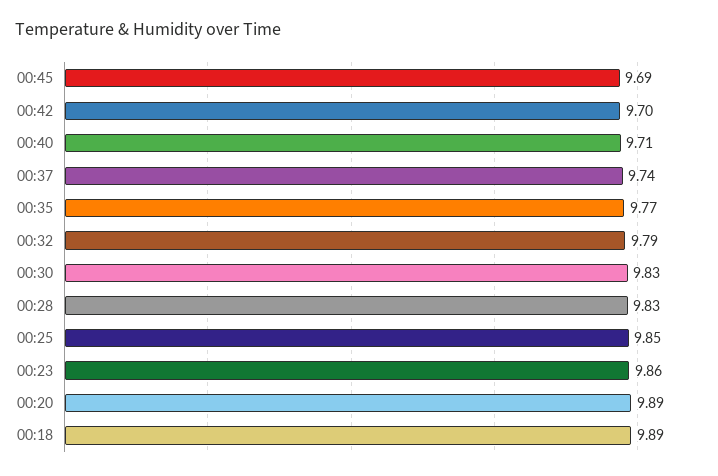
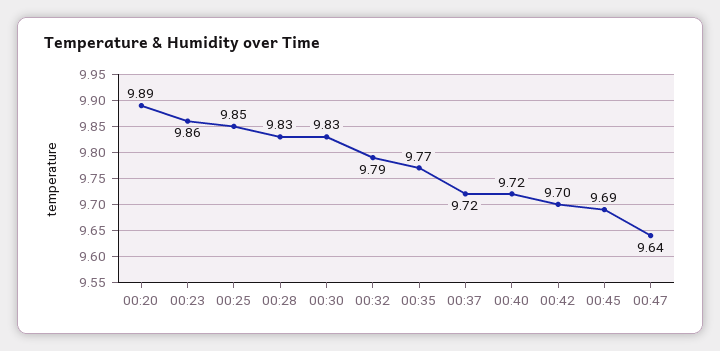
00:40: 9.71 -> 9.72
00:37: 9.74 -> 9.72
00:18: 9.89 -> none
00:47: none -> 9.64

